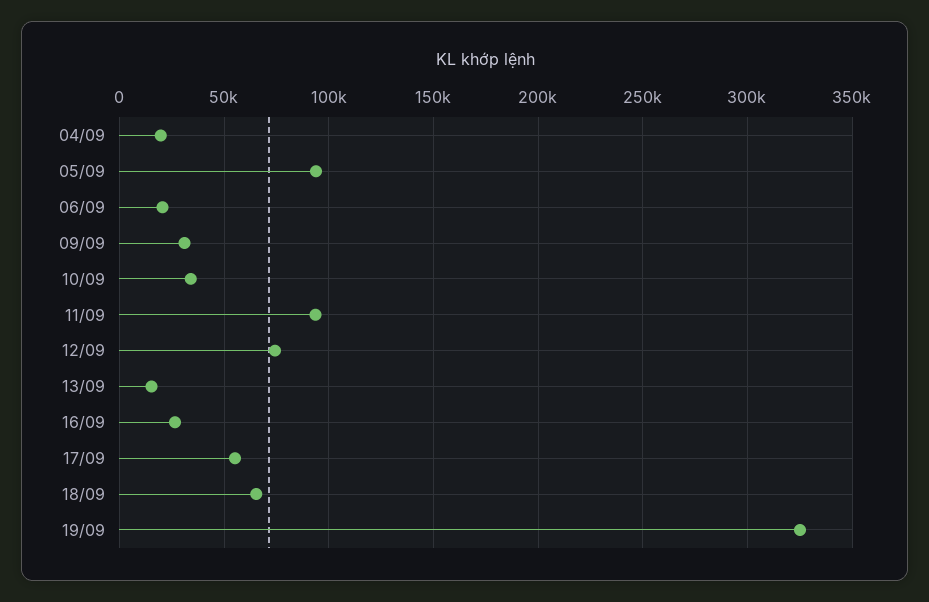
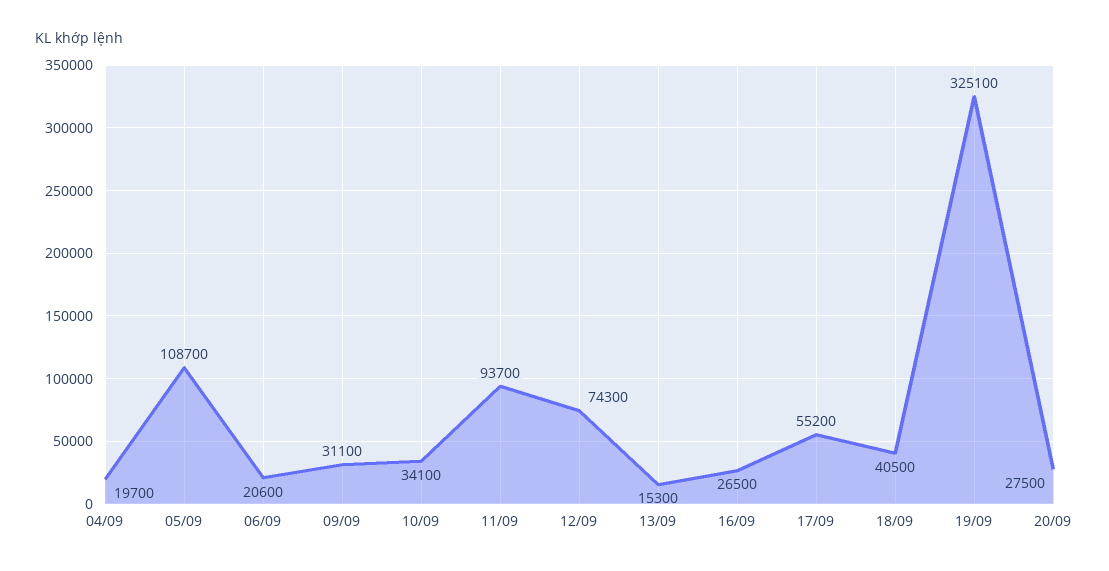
05/09: 95000 -> 108700
18/09: 65000 -> 40500
20/09: none -> 27500

